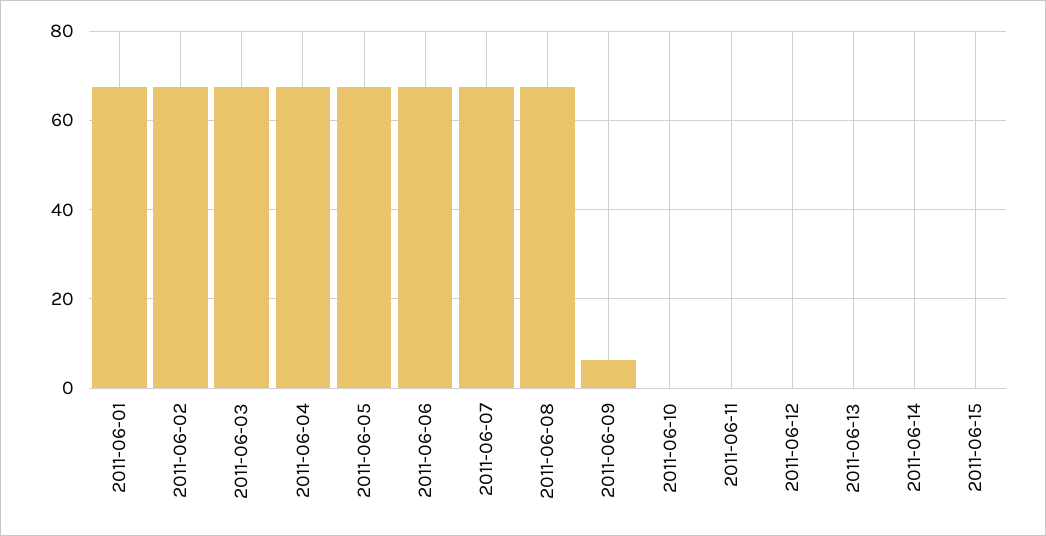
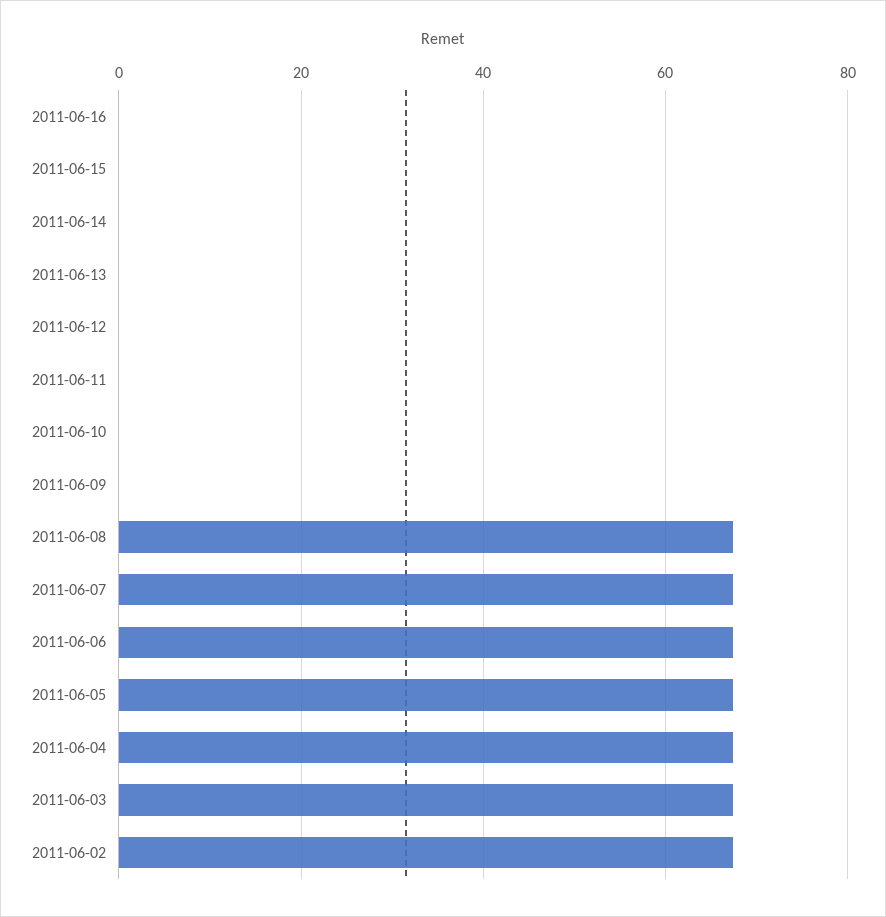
2011-06-01: 68 -> none
2011-06-09: 6 -> 0
2011-06-16: none -> 0

